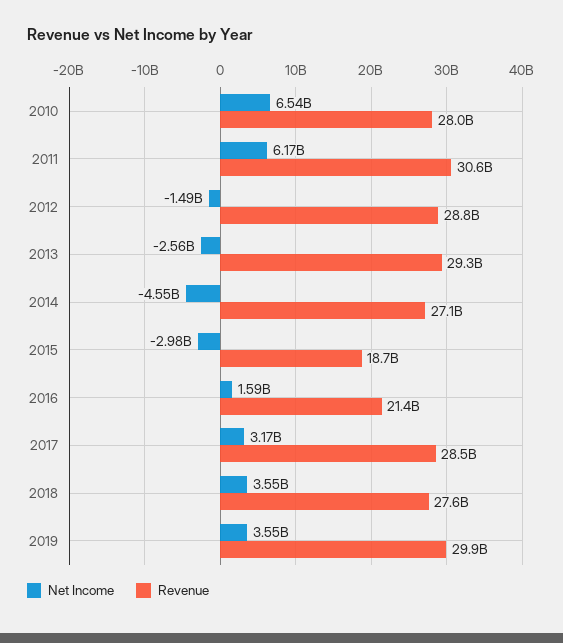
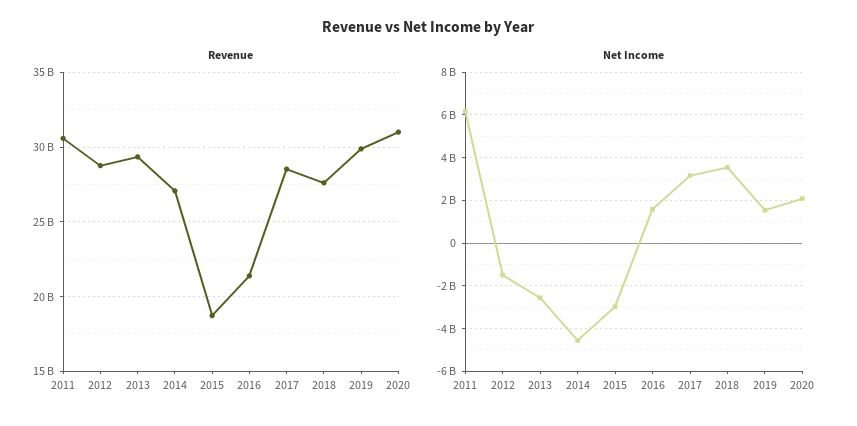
Net Income, 2010: 6540000000 -> none
Revenue, 2010: 28000000000 -> none
Net Income, 2019: 3550000000 -> 1500000000
Revenue, 2020: none -> 31000000000
Net Income, 2020: none -> 2000000000

